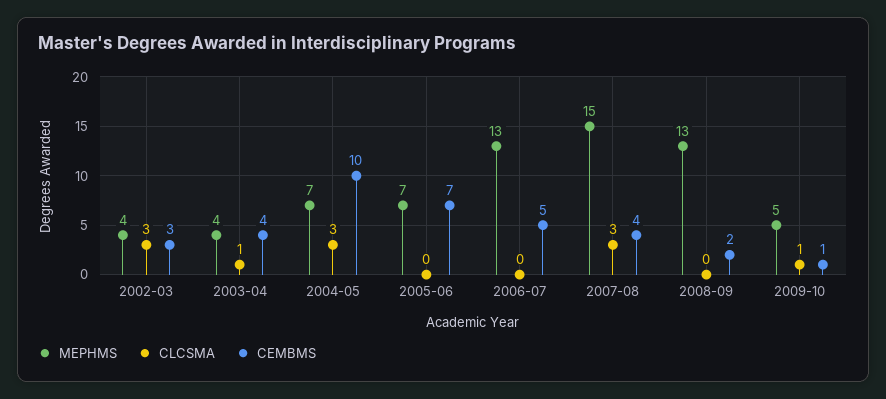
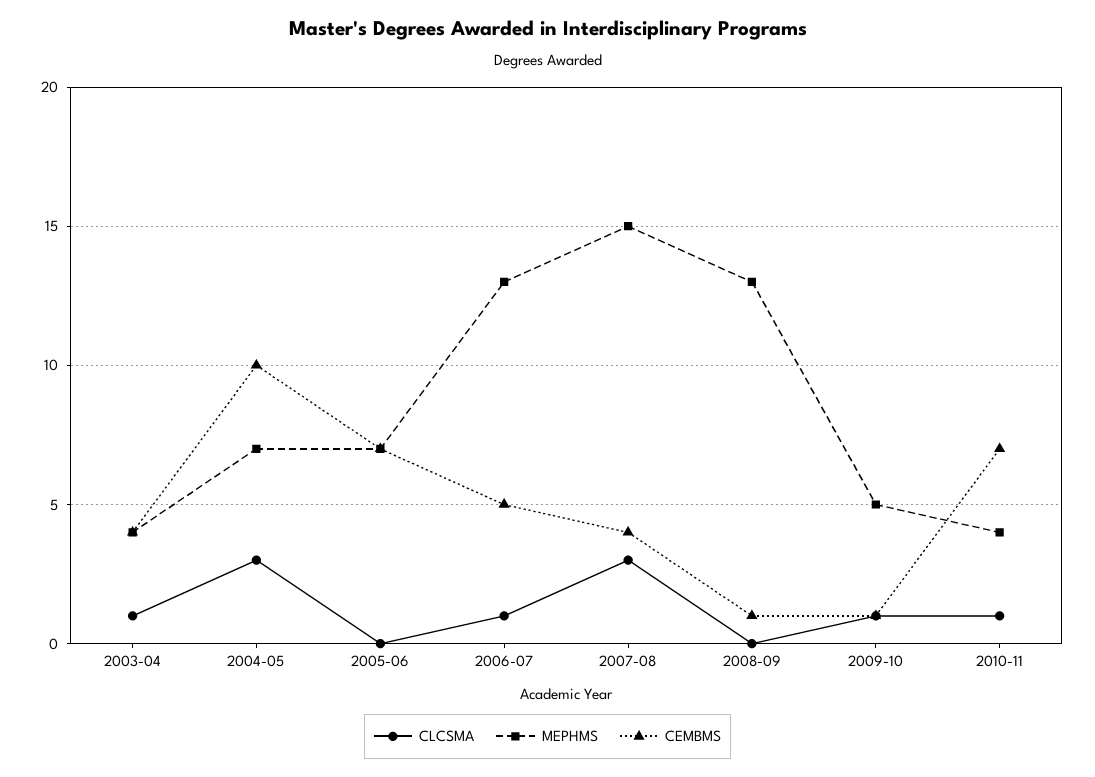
MEPHMS, 2002-03: 4 -> none
CLCSMA, 2002-03: 3 -> none
CEMBMS, 2002-03: 3 -> none
CLCSMA, 2006-07: 0 -> 1
CEMBMS, 2008-09: 2 -> 1
CLCSMA, 2010-11: none -> 1
MEPHMS, 2010-11: none -> 4
CEMBMS, 2010-11: none -> 7

